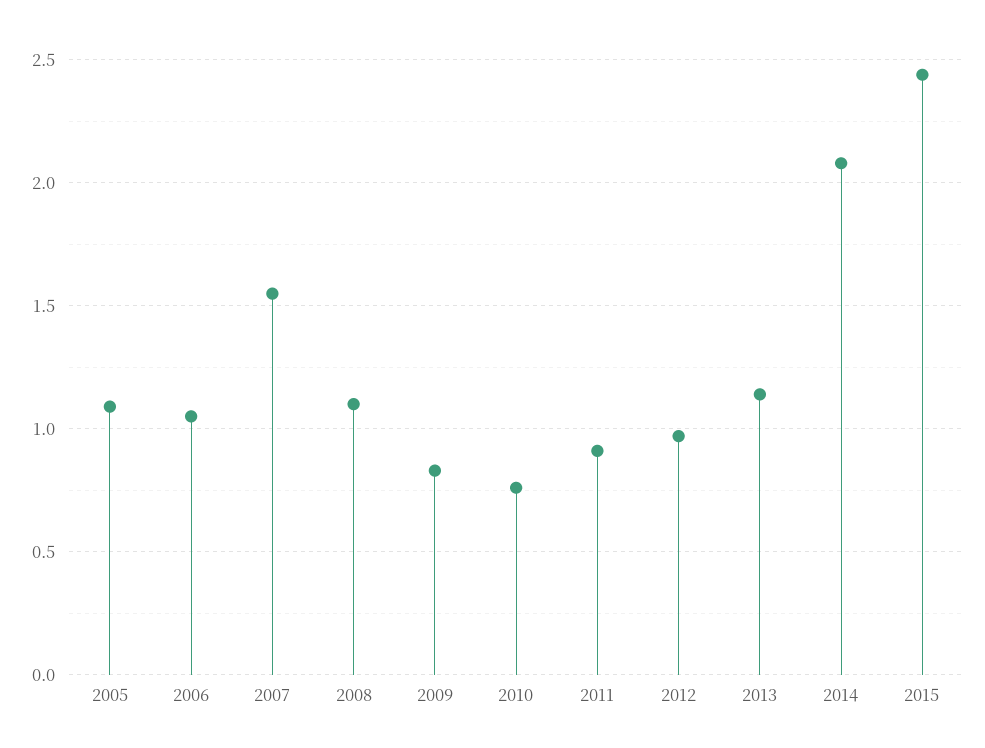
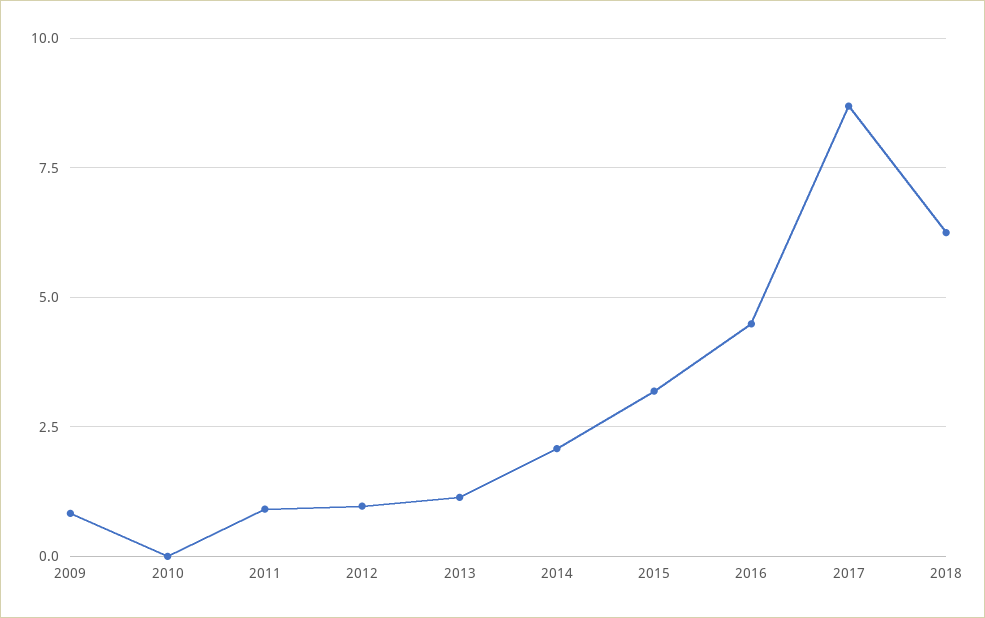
2005: 1.1 -> none
2006: 1.05 -> none
2007: 1.55 -> none
2008: 1.1 -> none
2010: 0.75 -> 0
2015: 2.45 -> 3.25
2016: none -> 4.5
2017: none -> 8.75
2018: none -> 6.25

